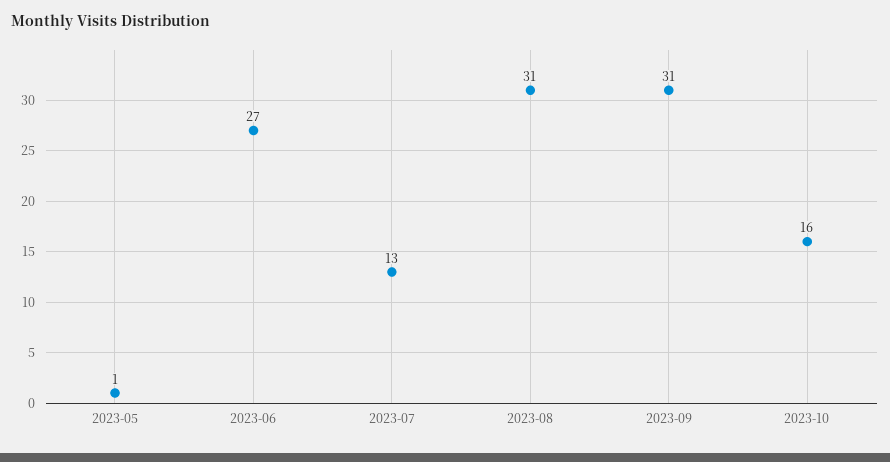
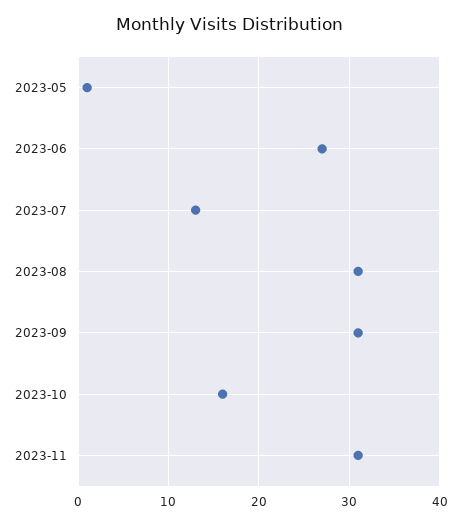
2023-11: none -> 31

